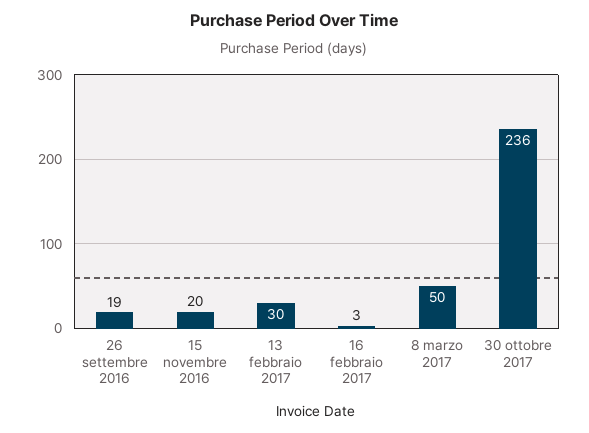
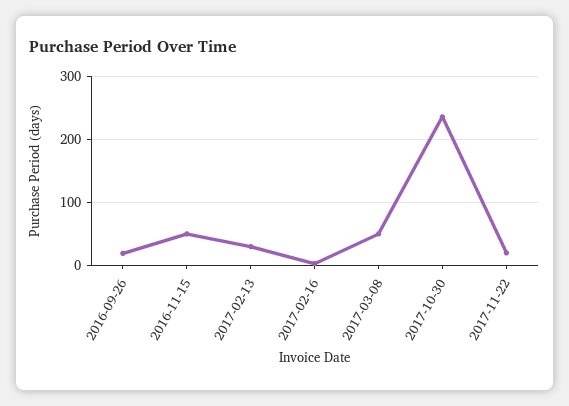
15 novembre 2016: 20 -> 50
2017-11-22: none -> 20

